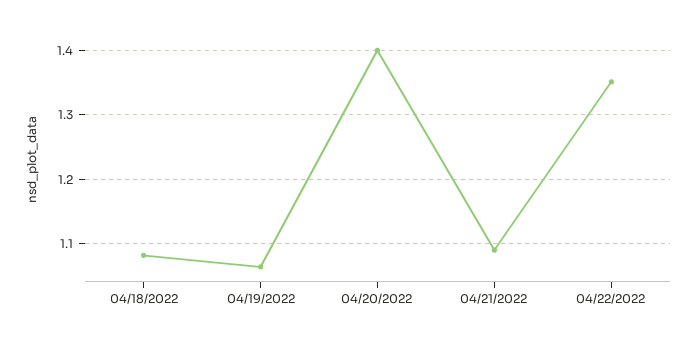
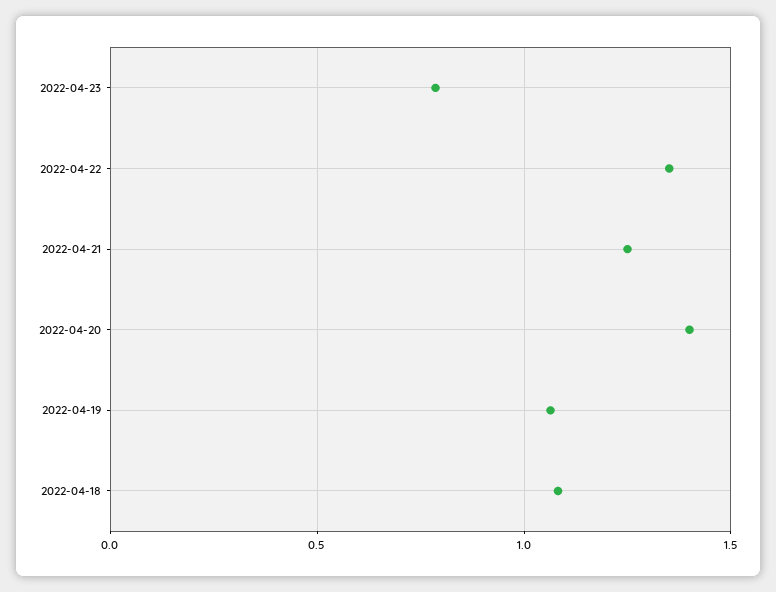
04/21/2022: 1.09 -> 1.25
2022-04-23: none -> 0.8

